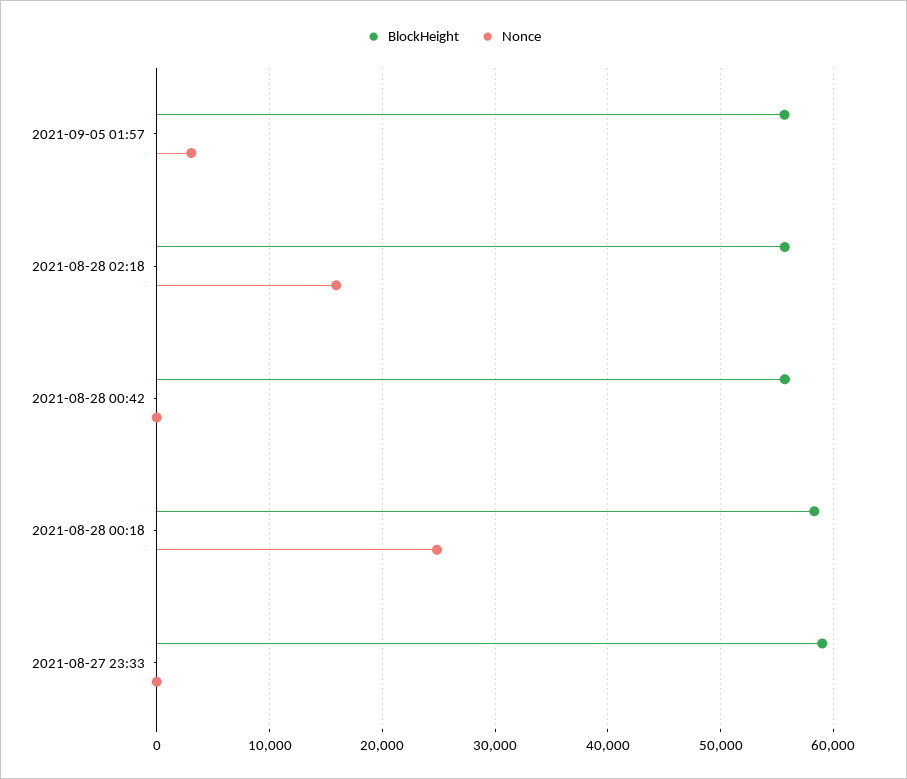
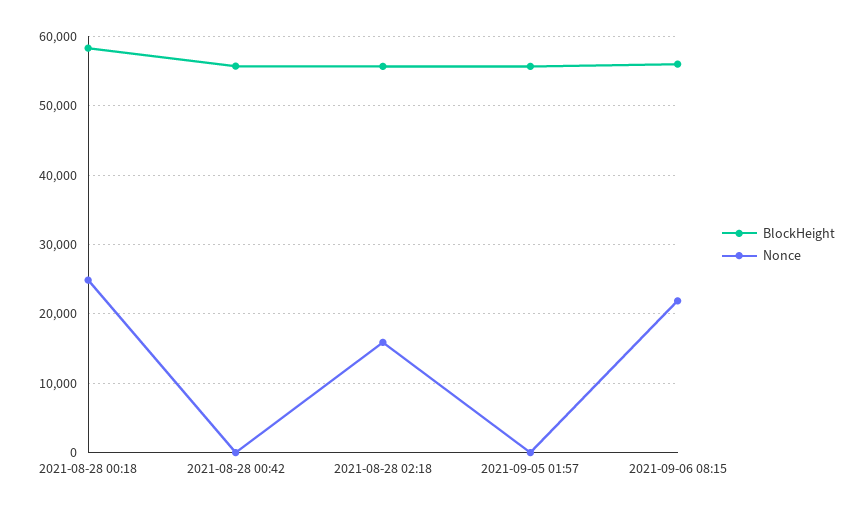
Nonce, 2021-09-05 01:57: 3000 -> 0
BlockHeight, 2021-08-27 23:33: 59000 -> none
Nonce, 2021-08-27 23:33: 0 -> none
BlockHeight, 2021-09-06 08:15: none -> 56000
Nonce, 2021-09-06 08:15: none -> 22000

